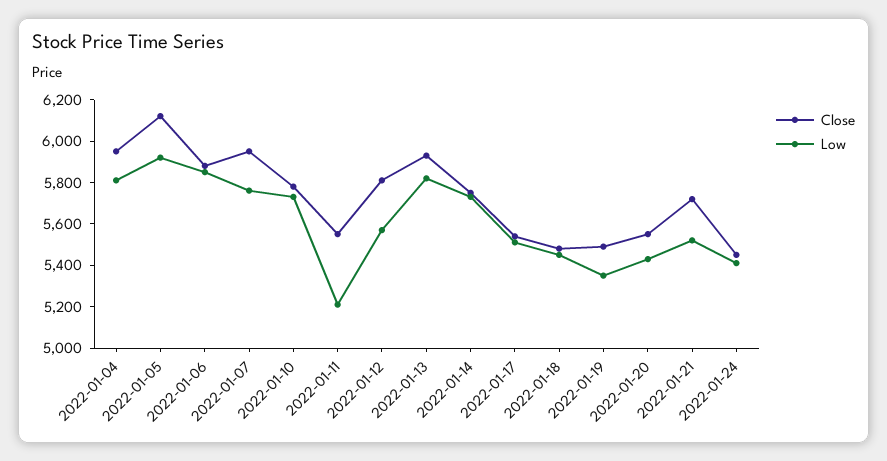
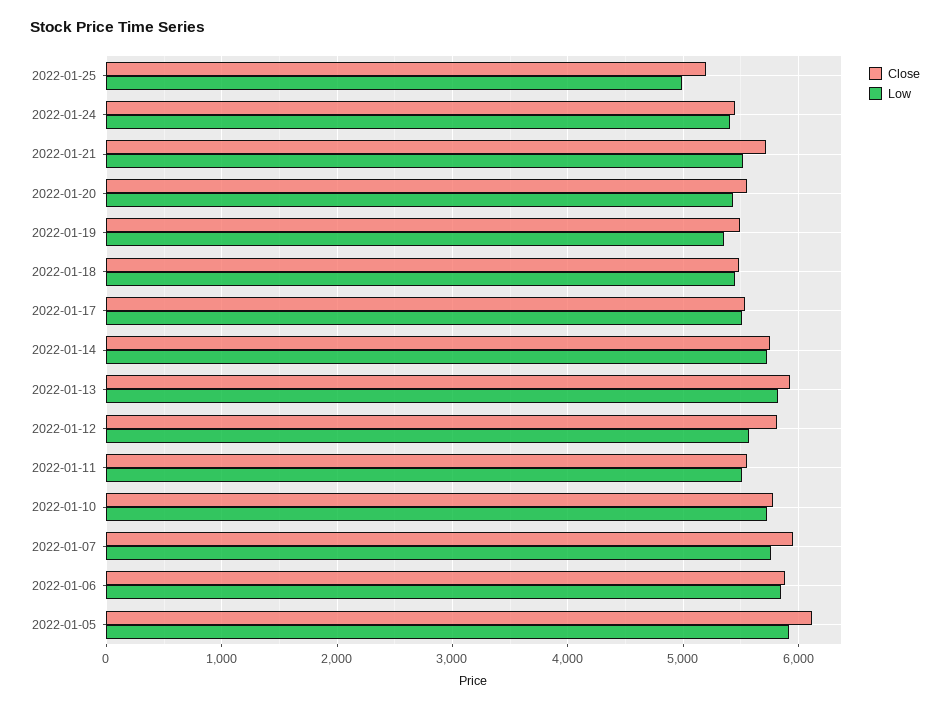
Close, 2022-01-04: 5950 -> none
Low, 2022-01-04: 5800 -> none
Low, 2022-01-11: 5200 -> 5500
Close, 2022-01-25: none -> 5200
Low, 2022-01-25: none -> 5000

